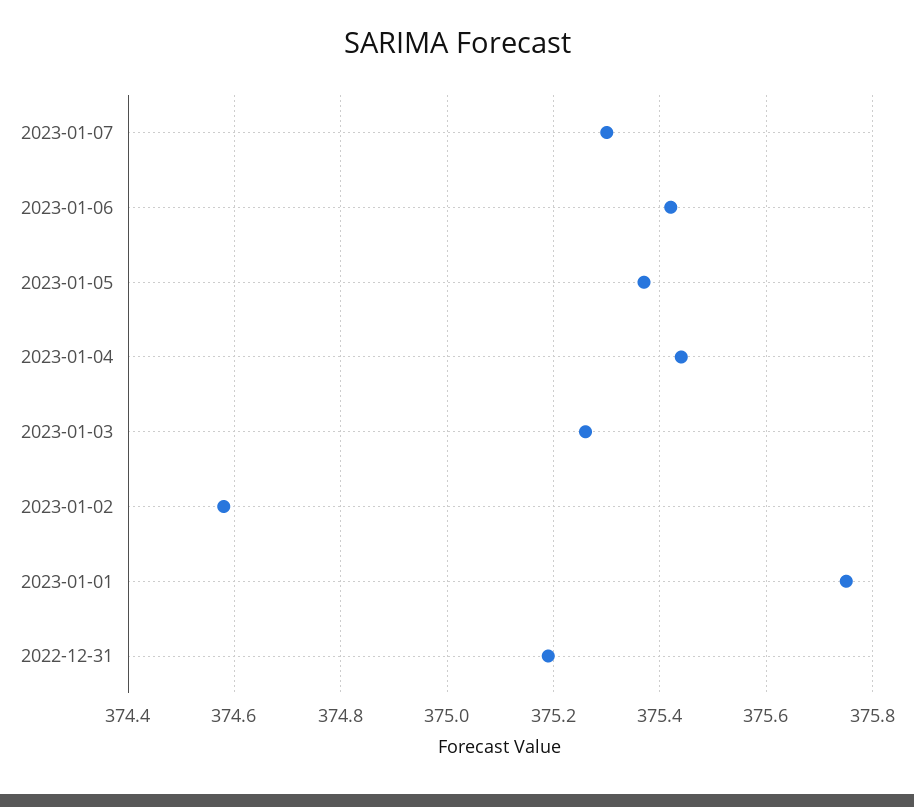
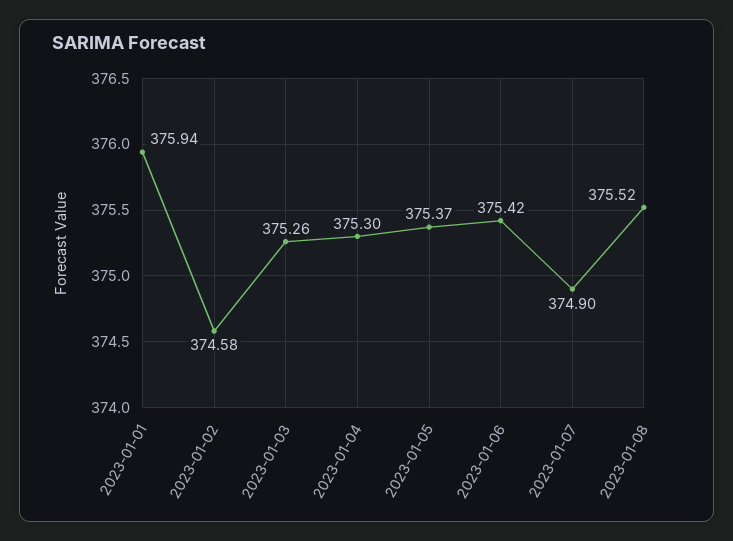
2023-01-07: 375.3 -> 374.9
2023-01-04: 375.45 -> 375.3
2023-01-01: 375.75 -> 375.94
2022-12-31: 375.2 -> none
2023-01-08: none -> 375.52

